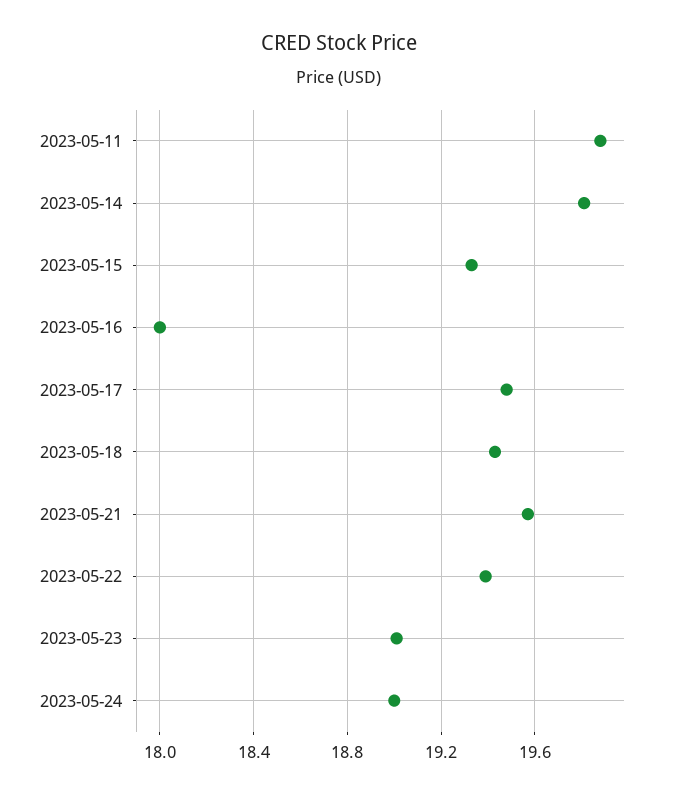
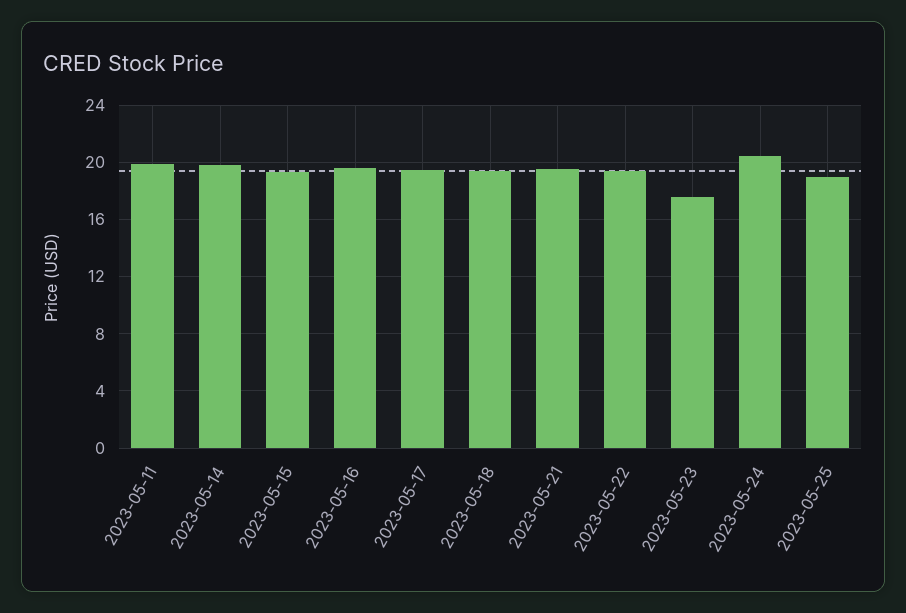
2023-05-16: 18 -> 19.5
2023-05-23: 19 -> 17.5
2023-05-24: 19 -> 20.5
2023-05-25: none -> 19

